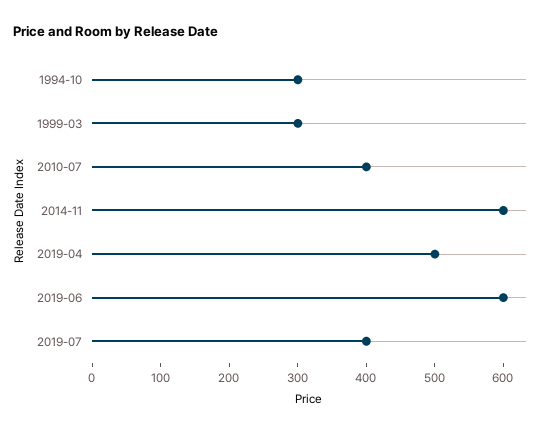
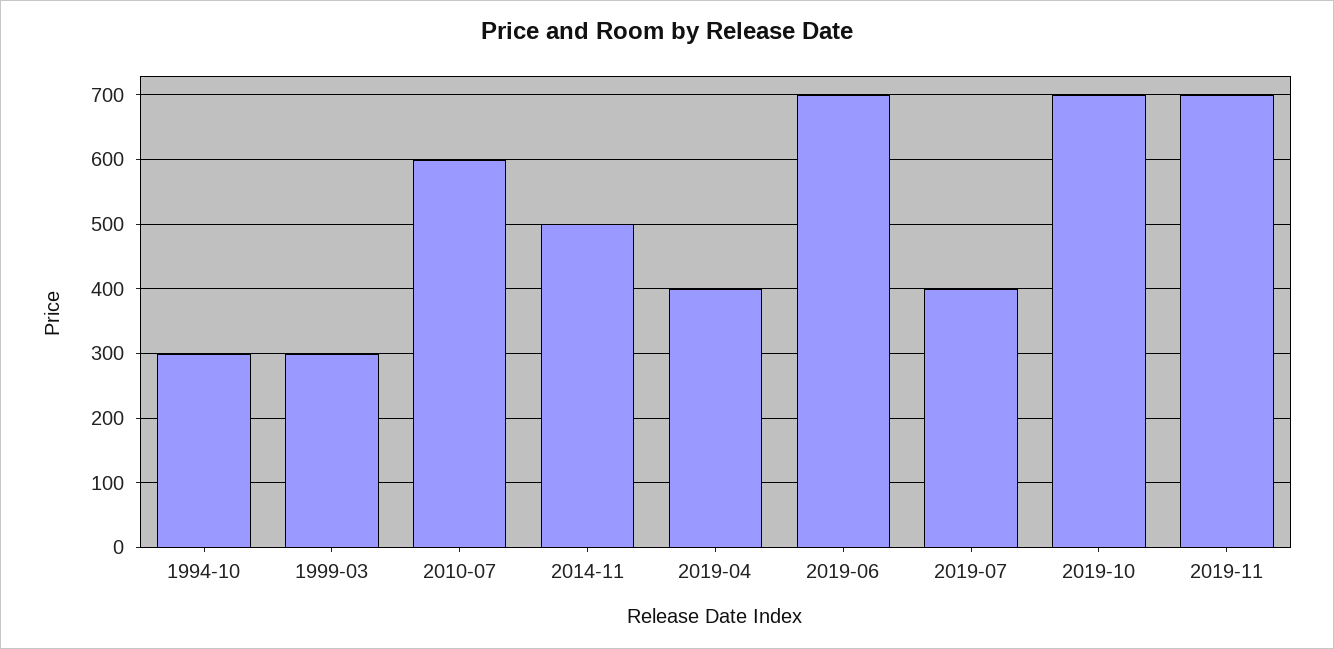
2010-07: 400 -> 600
2014-11: 600 -> 500
2019-04: 500 -> 400
2019-06: 600 -> 700
2019-10: none -> 700
2019-11: none -> 700

